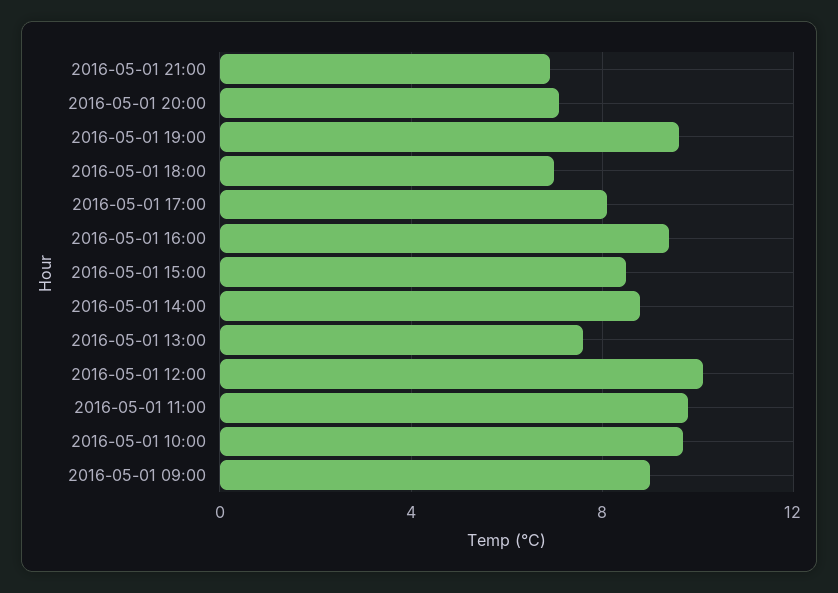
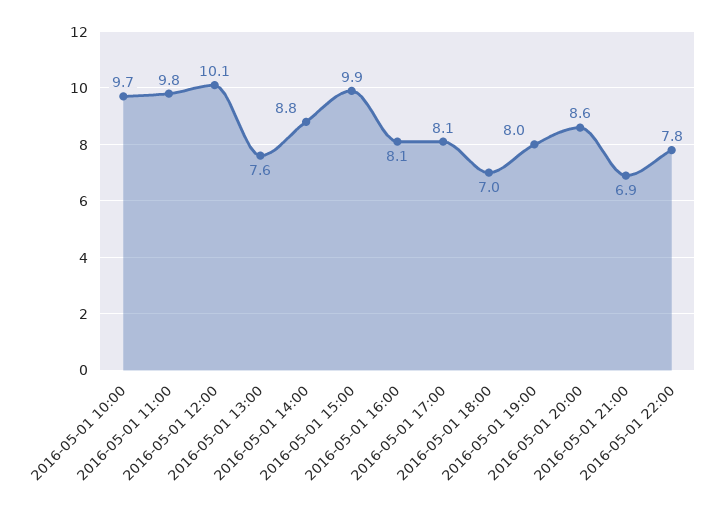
2016-05-01 20:00: 7 -> 8.6
2016-05-01 19:00: 9.5 -> 8
2016-05-01 16:00: 9.5 -> 8.1
2016-05-01 15:00: 8.5 -> 9.9
2016-05-01 09:00: 9 -> none
2016-05-01 22:00: none -> 7.8

